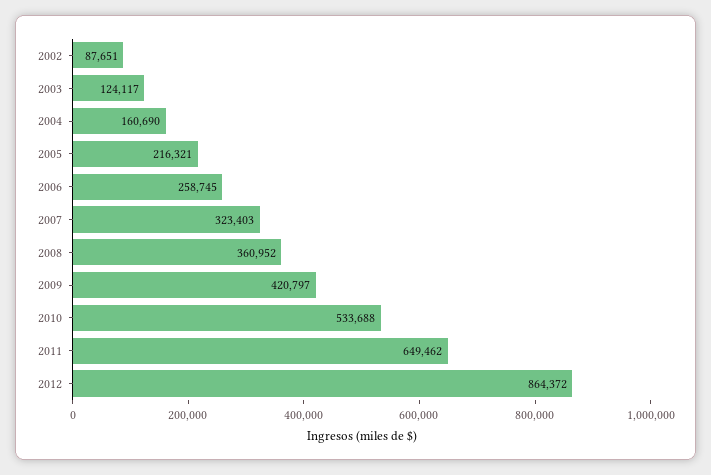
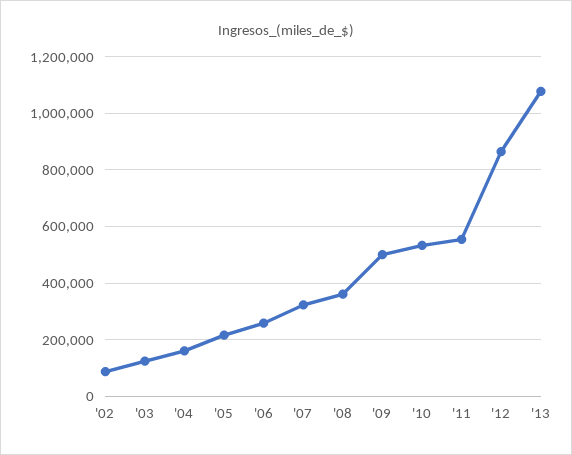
2009: 420797 -> 500000
2011: 649462 -> 550000
'13: none -> 1075000

